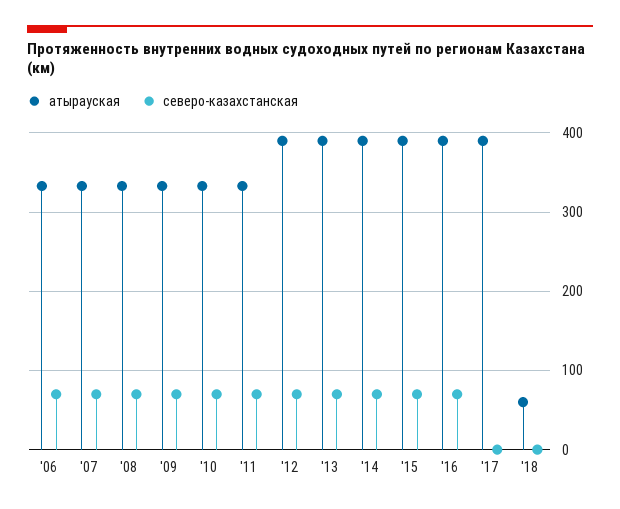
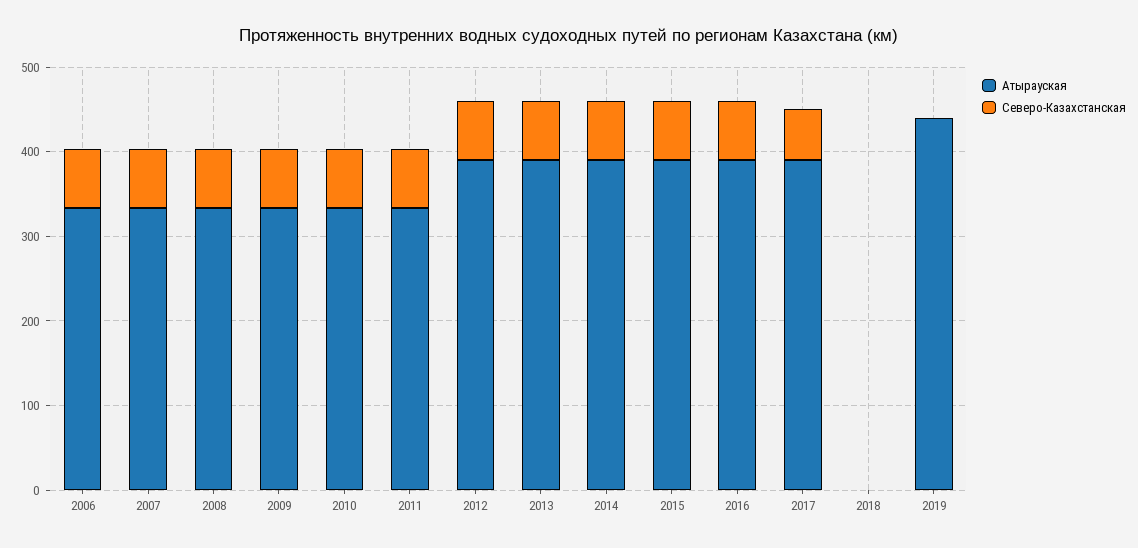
северо-казахстанская, '17: 0 -> 60
атырауская, '18: 60 -> 0
атырауская, 2019: none -> 440
северо-казахстанская, 2019: none -> 0

